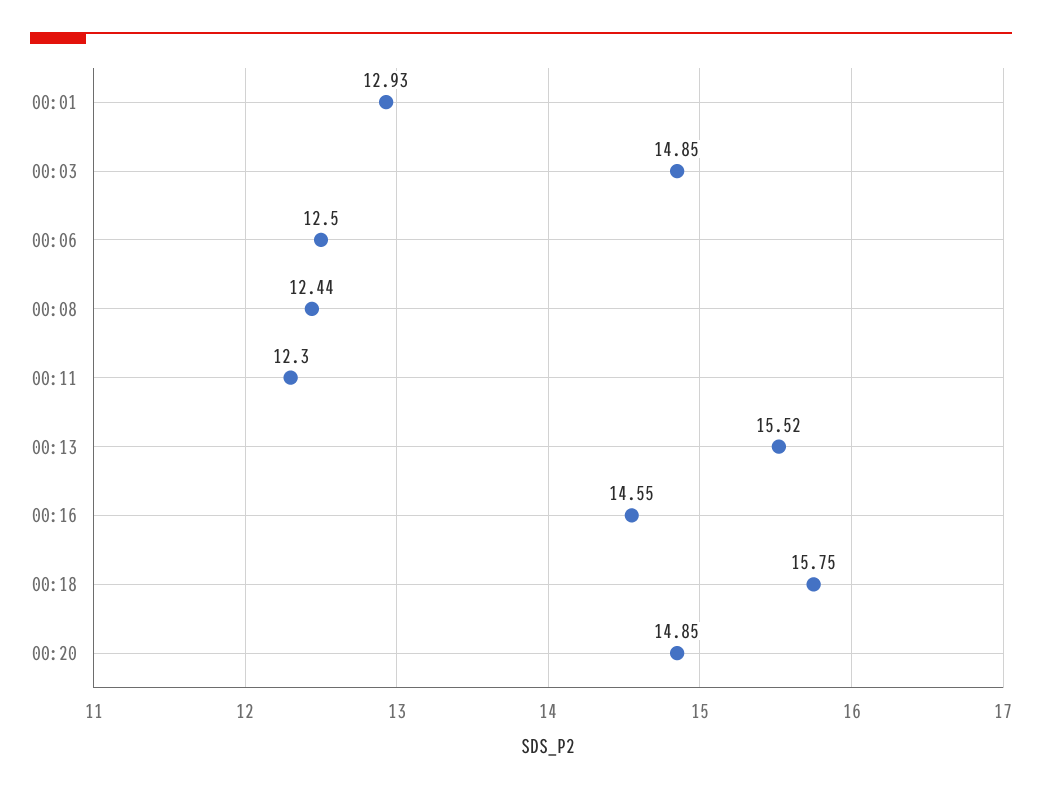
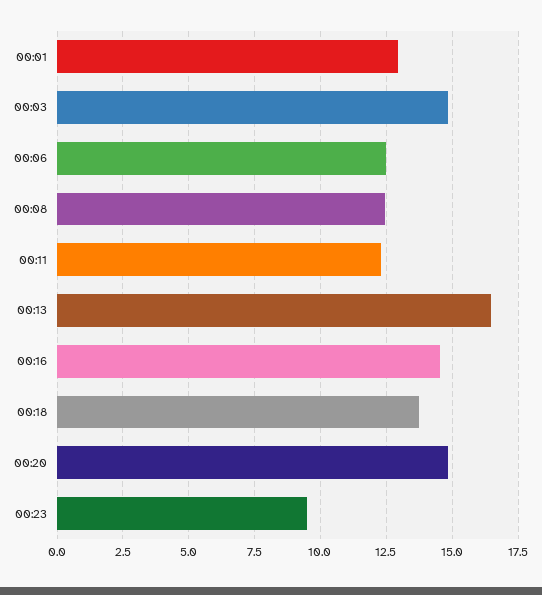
00:13: 15.52 -> 16.5
00:18: 15.75 -> 13.75
00:23: none -> 9.5

